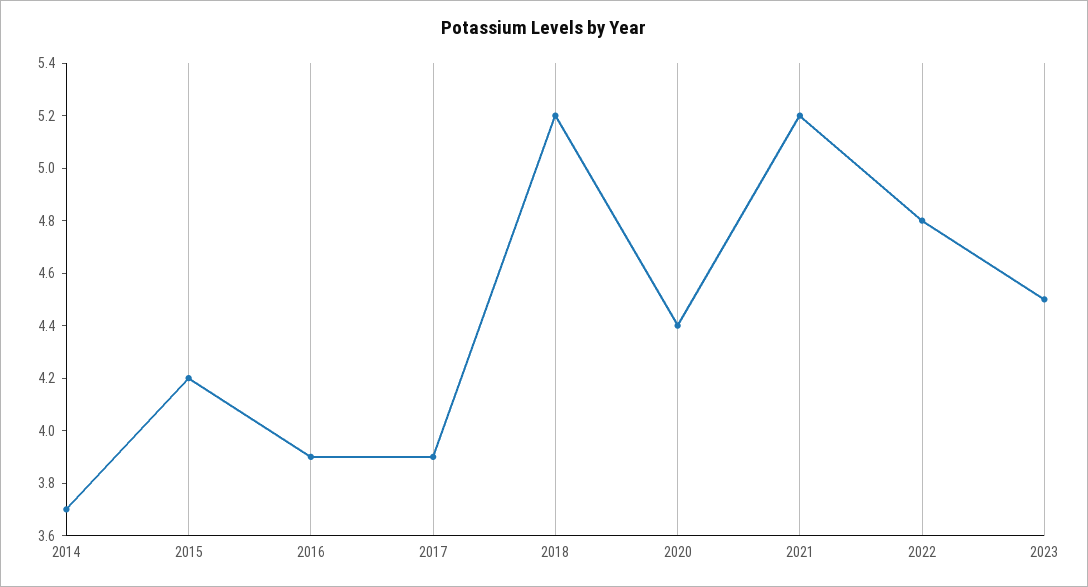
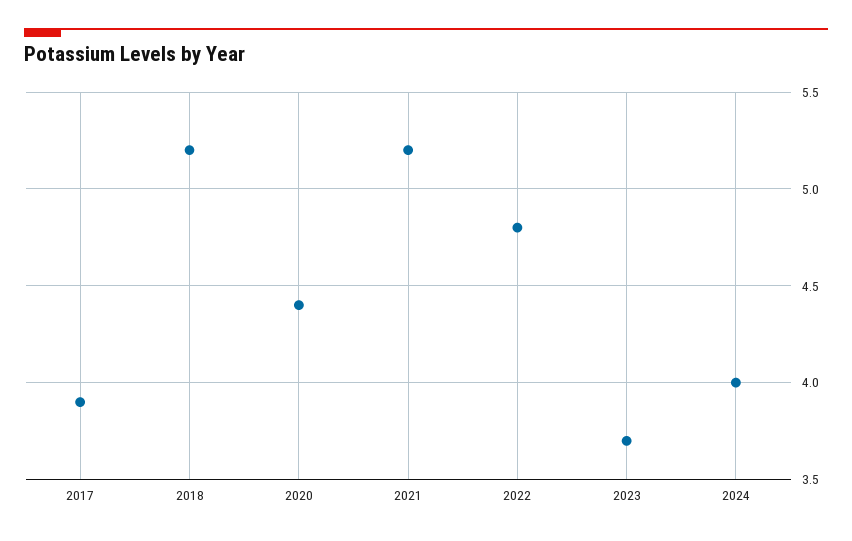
2014: 3.7 -> none
2015: 4.2 -> none
2016: 3.9 -> none
2023: 4.5 -> 3.7
2024: none -> 4

